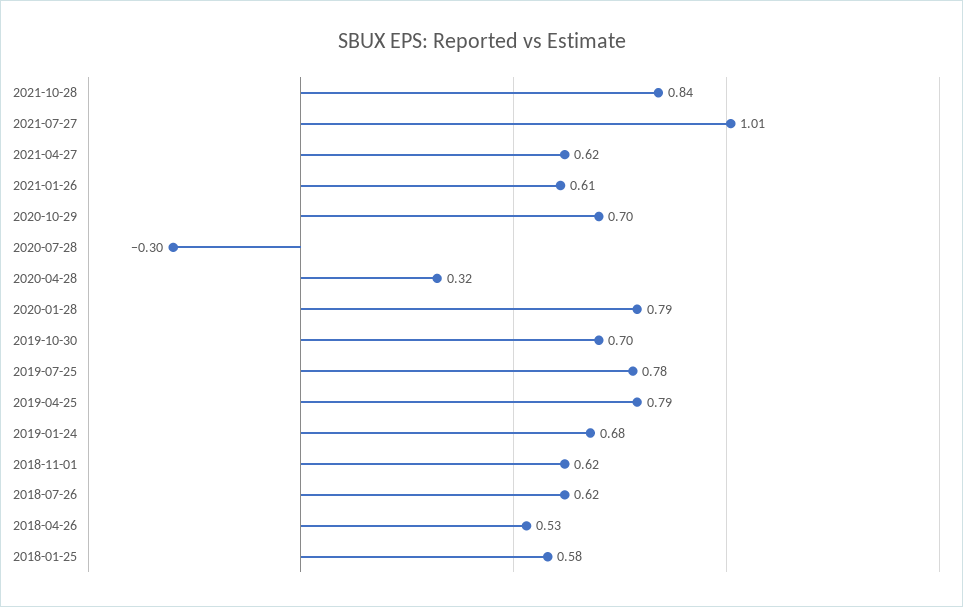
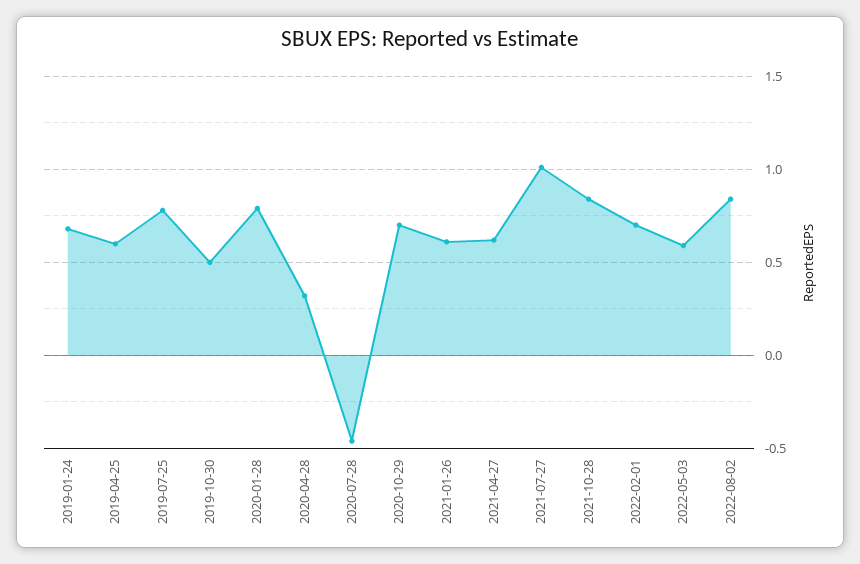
2020-07-28: -0.3 -> -0.45
2019-10-30: 0.7 -> 0.5
2019-04-25: 0.79 -> 0.6
2018-11-01: 0.62 -> none
2018-07-26: 0.62 -> none
2018-04-26: 0.53 -> none
2018-01-25: 0.58 -> none
2022-02-01: none -> 0.7
2022-05-03: none -> 0.6
2022-08-02: none -> 0.85

